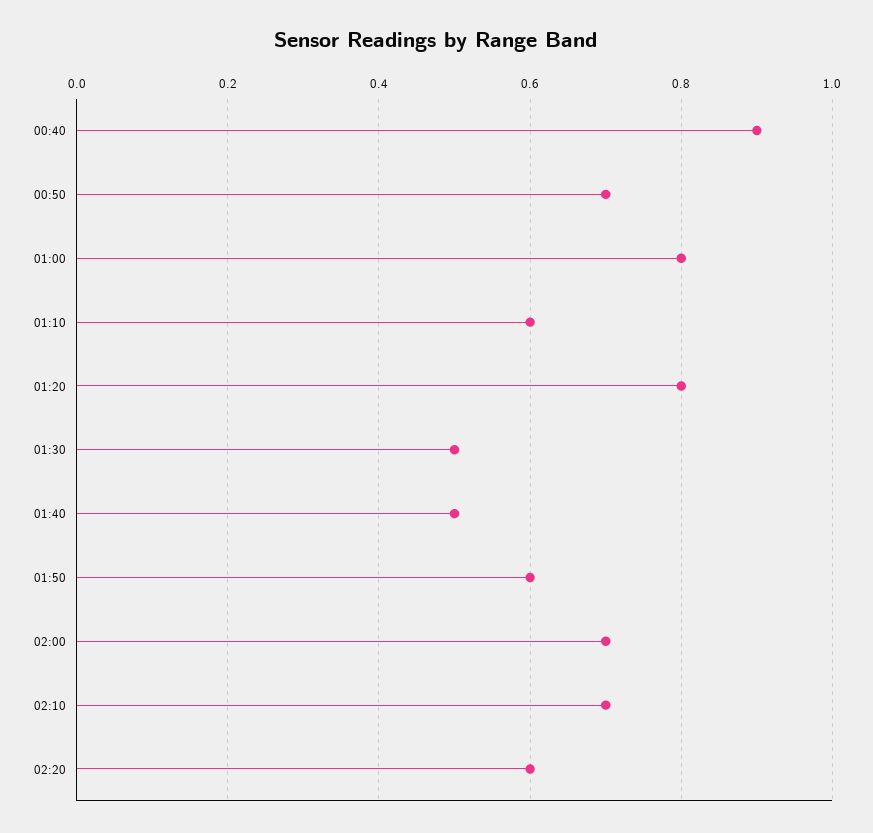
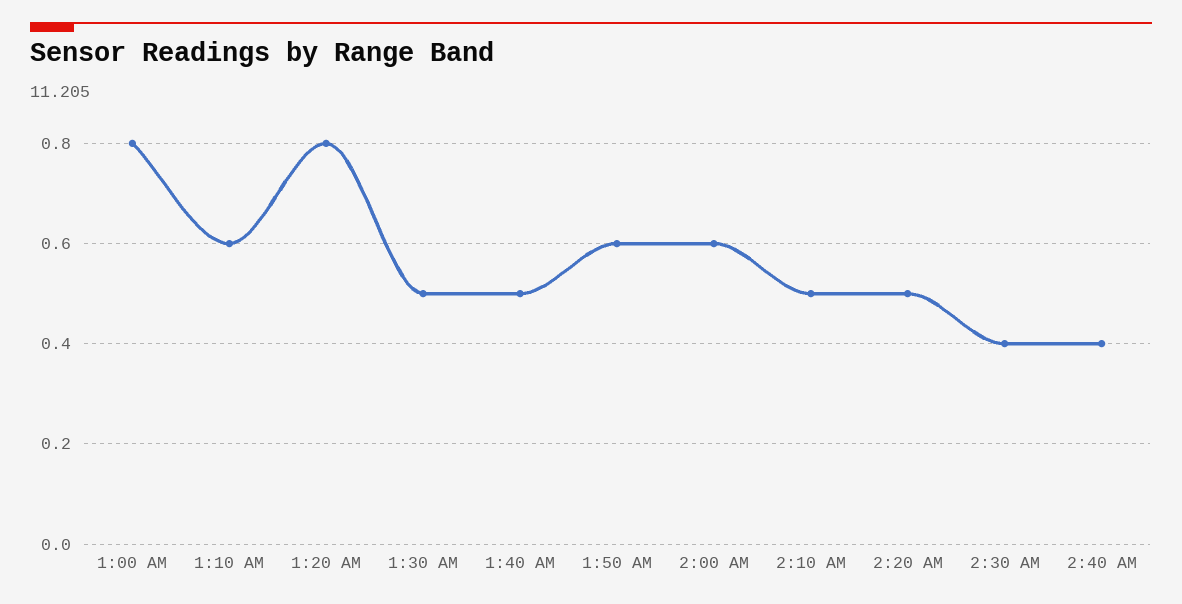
00:40: 0.9 -> none
00:50: 0.7 -> none
02:00: 0.7 -> 0.6
02:10: 0.7 -> 0.5
02:20: 0.6 -> 0.5
2:30 AM: none -> 0.4
2:40 AM: none -> 0.4

